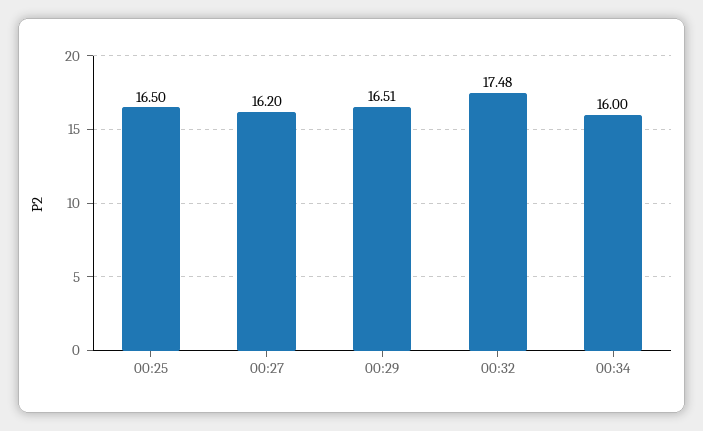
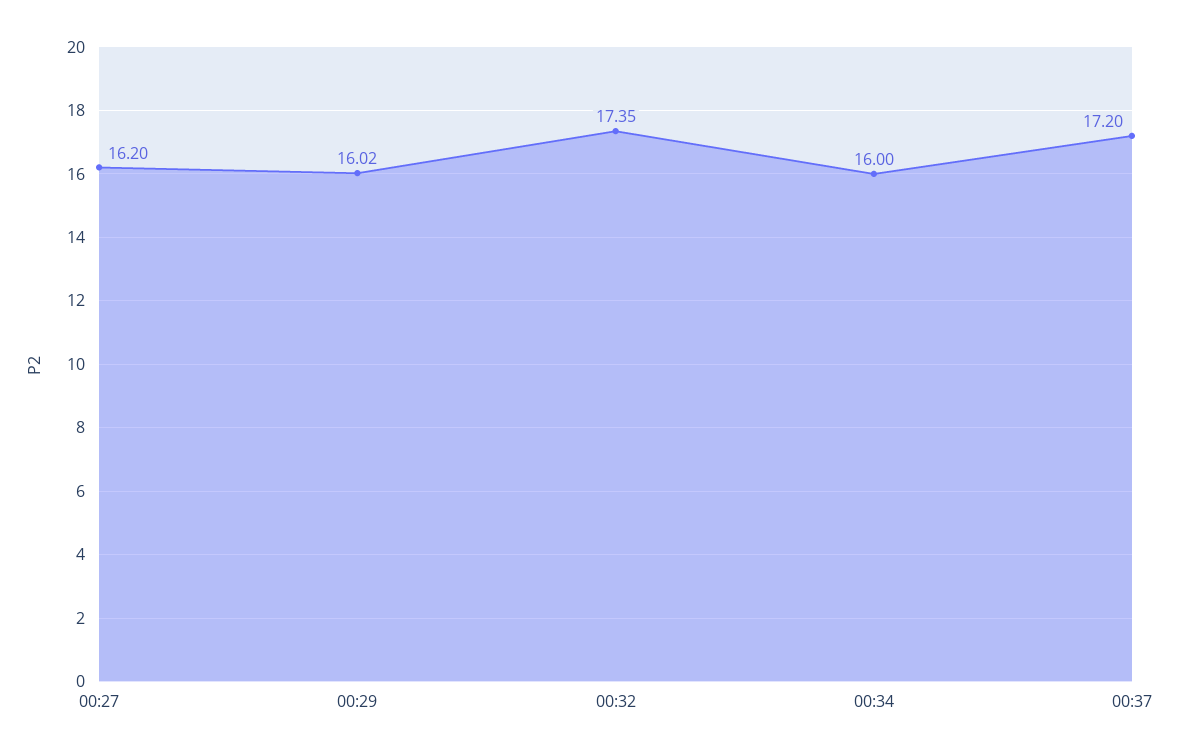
00:25: 16.5 -> none
00:29: 16.51 -> 16.02
00:32: 17.48 -> 17.35
00:37: none -> 17.2

